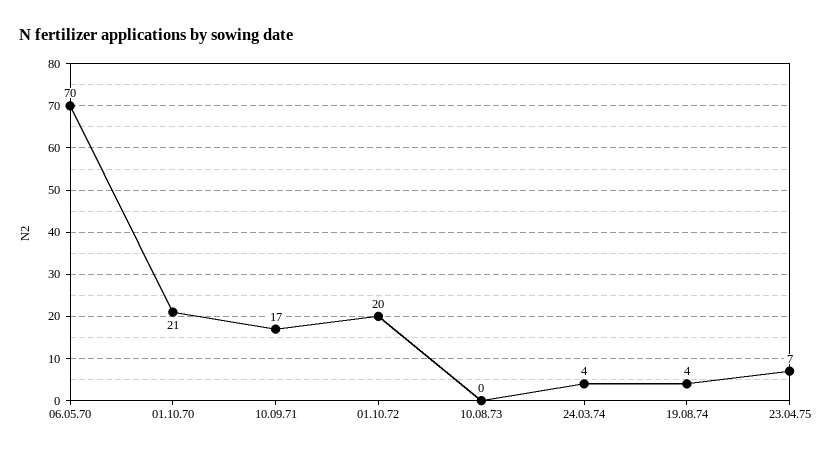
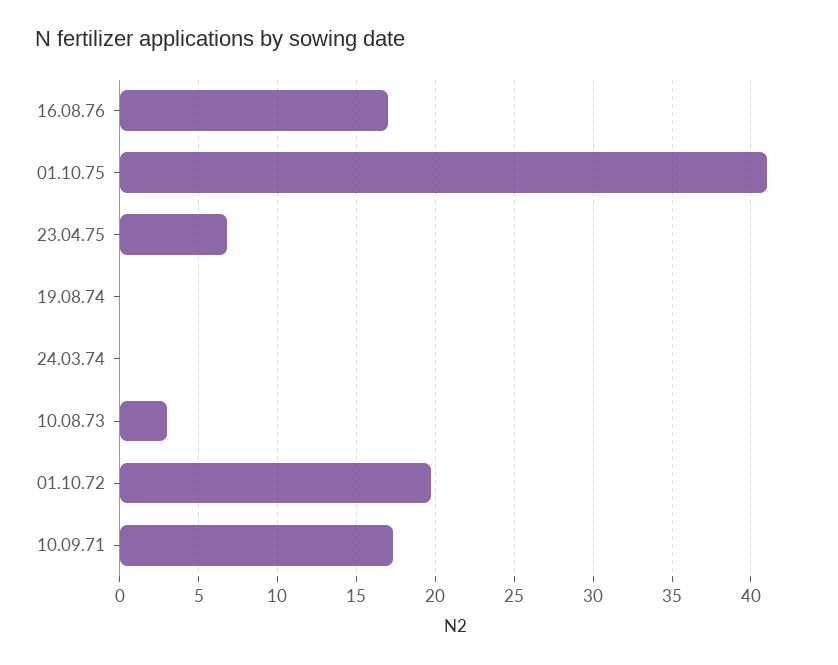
06.05.70: 70 -> none
01.10.70: 21 -> none
10.08.73: 0 -> 3
24.03.74: 4 -> 0
19.08.74: 4 -> 0
16.08.76: none -> 17
01.10.75: none -> 41

